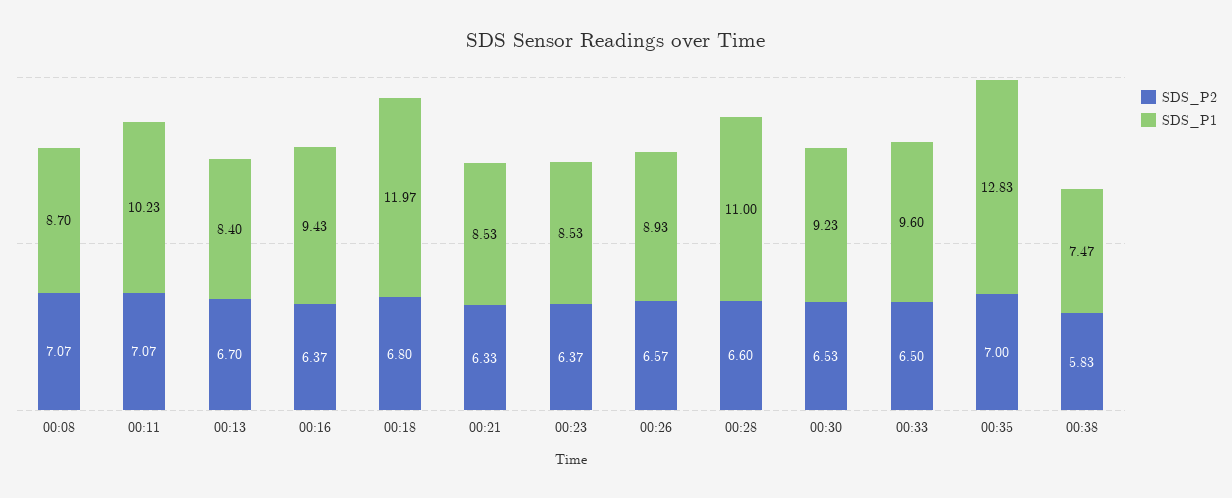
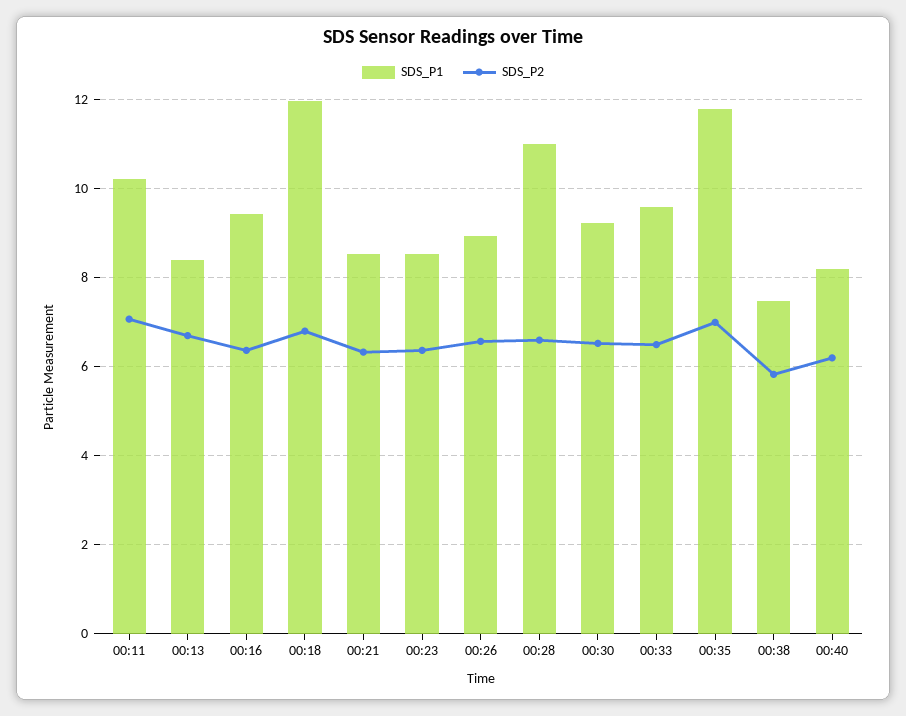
SDS_P2, 00:08: 7.07 -> none
SDS_P1, 00:08: 8.7 -> none
SDS_P1, 00:35: 12.83 -> 11.8
SDS_P1, 00:40: none -> 8.2
SDS_P2, 00:40: none -> 6.2

